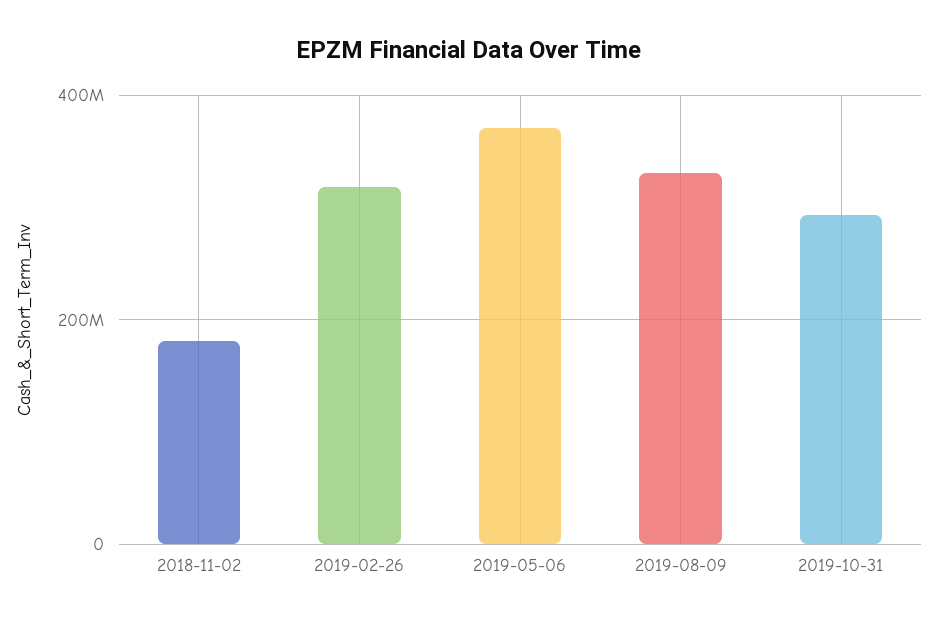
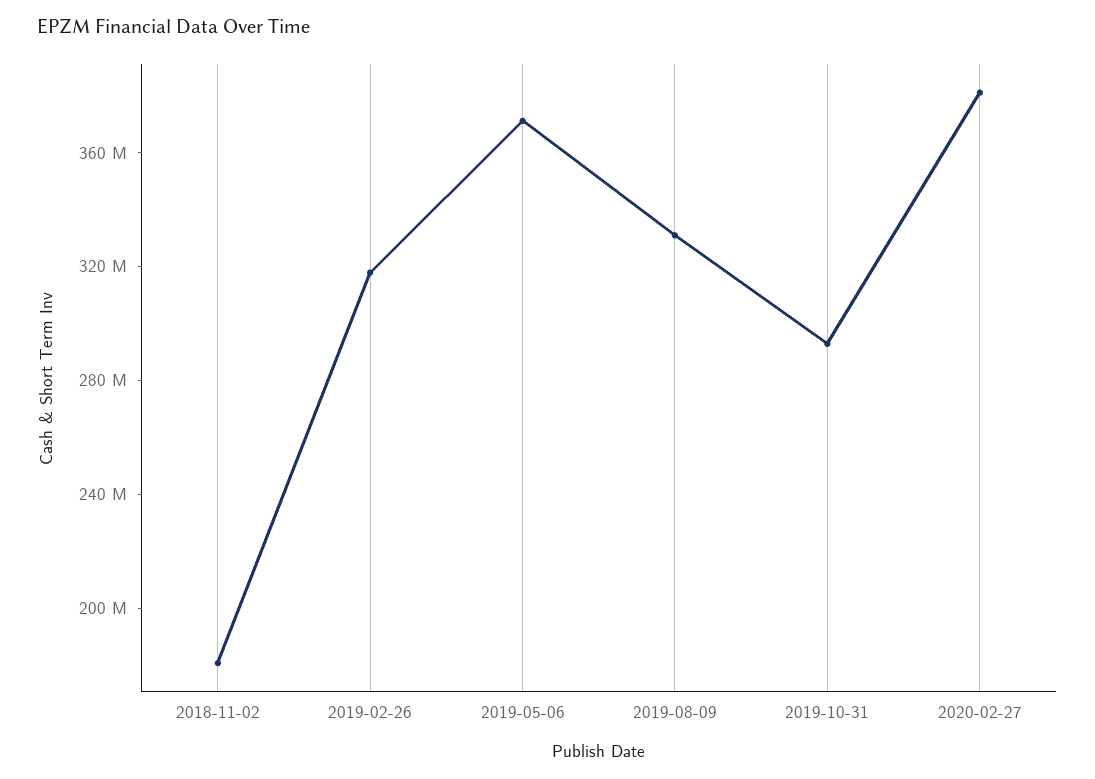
2020-02-27: none -> 380000000

